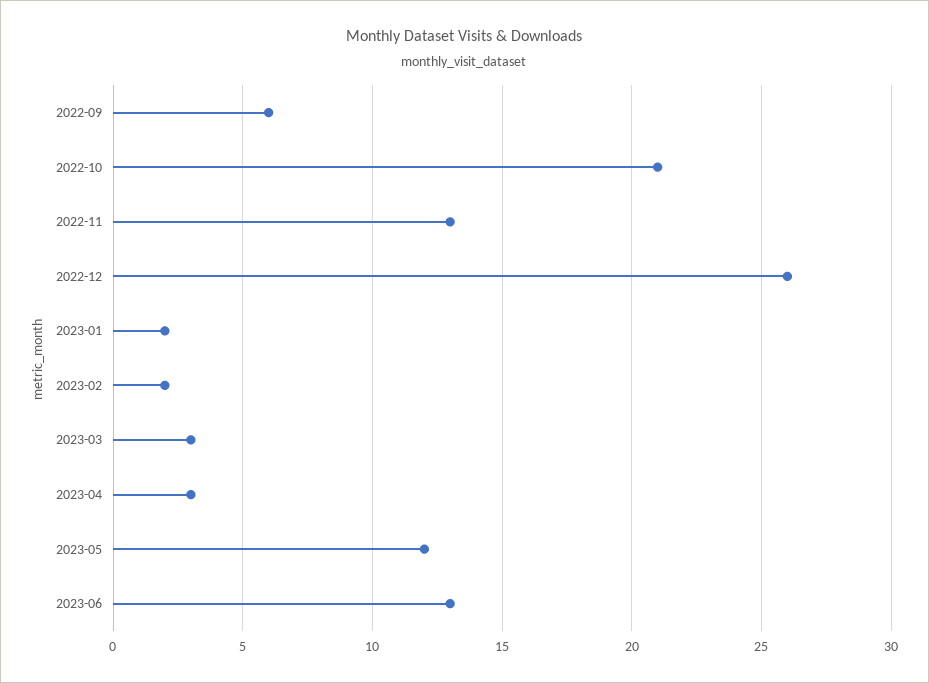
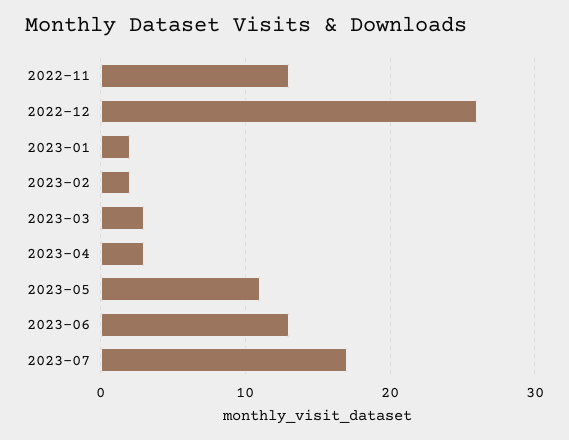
2022-09: 6 -> none
2022-10: 21 -> none
2023-05: 12 -> 11
2023-07: none -> 17

